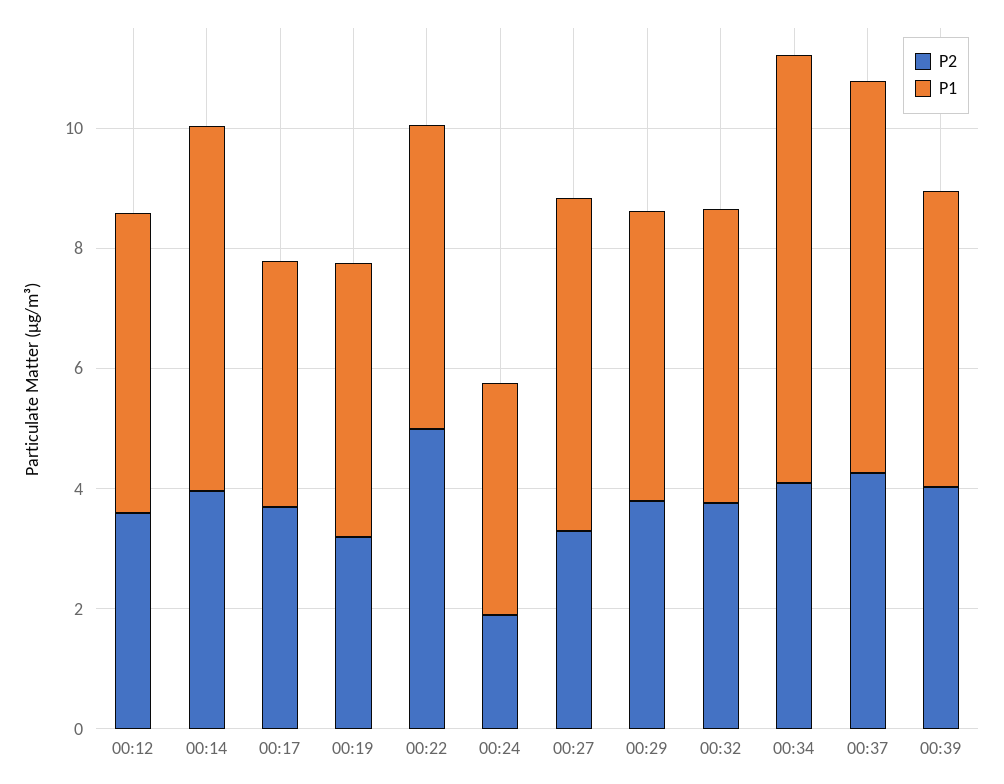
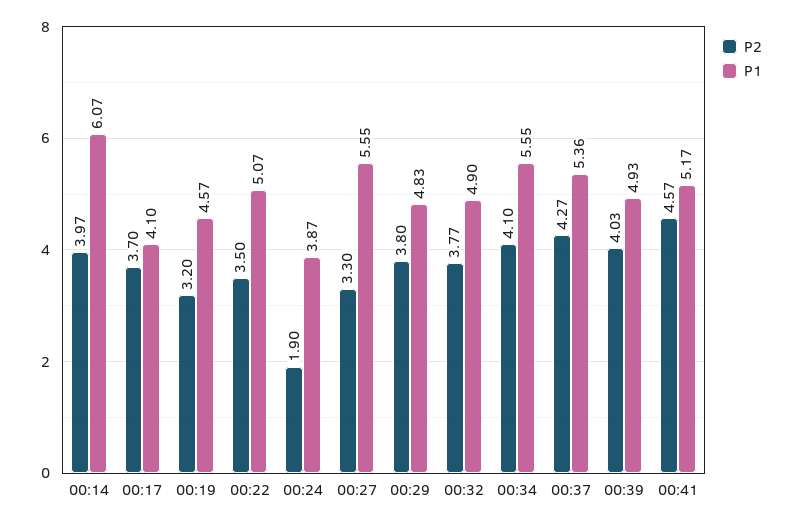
P2, 00:12: 3.5 -> none
P1, 00:12: 5 -> none
P2, 00:22: 5 -> 3.5
P1, 00:34: 7 -> 5.55
P1, 00:37: 6.5 -> 5.36
P2, 00:41: none -> 4.57
P1, 00:41: none -> 5.17

